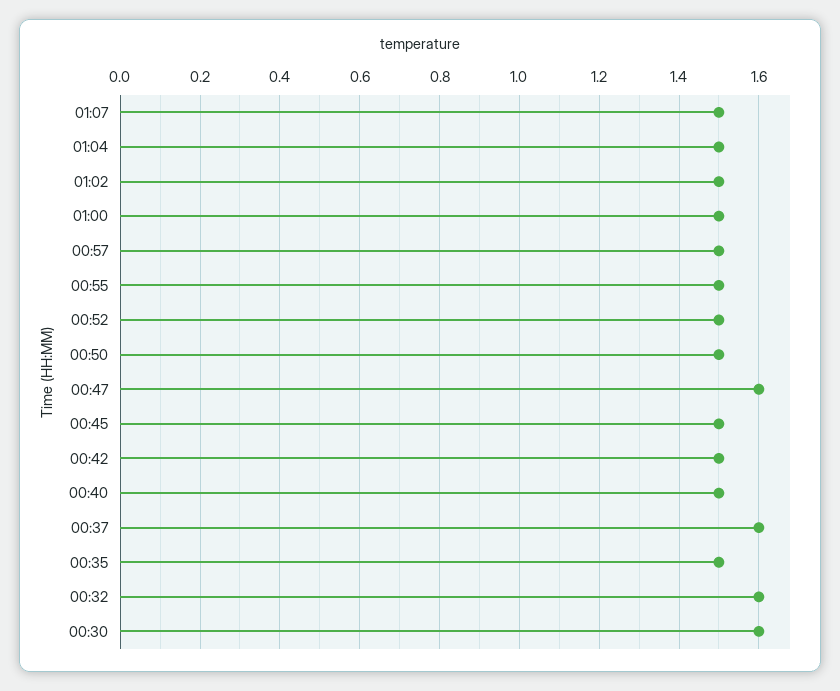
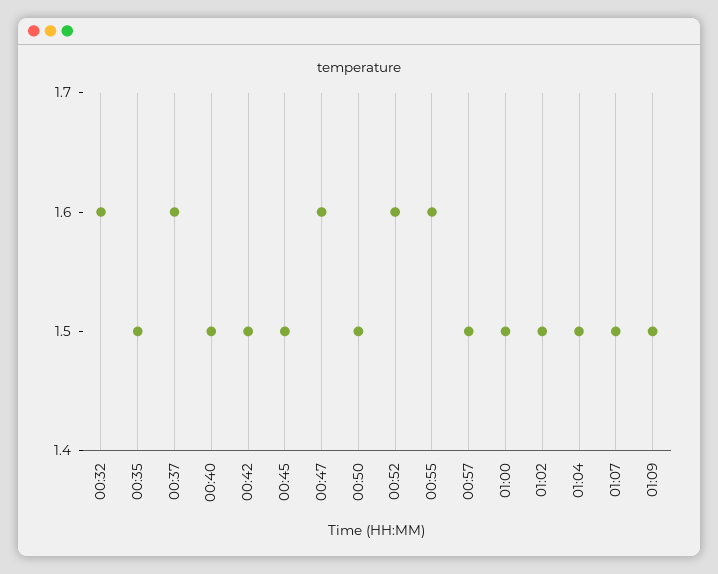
00:55: 1.5 -> 1.6
00:52: 1.5 -> 1.6
00:30: 1.6 -> none
01:09: none -> 1.5

